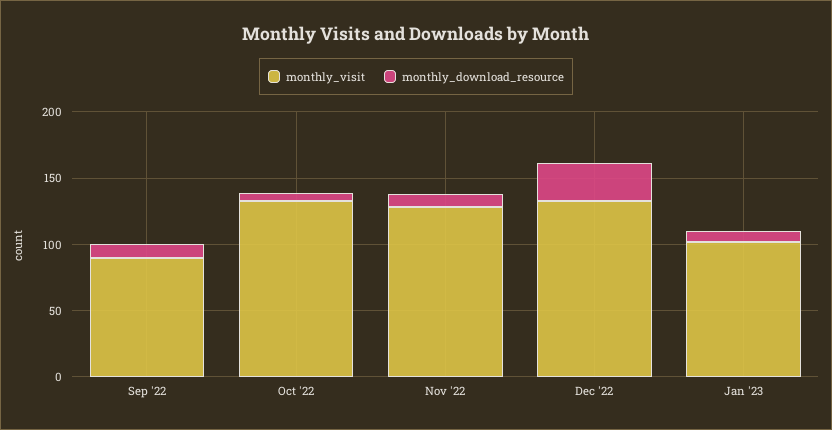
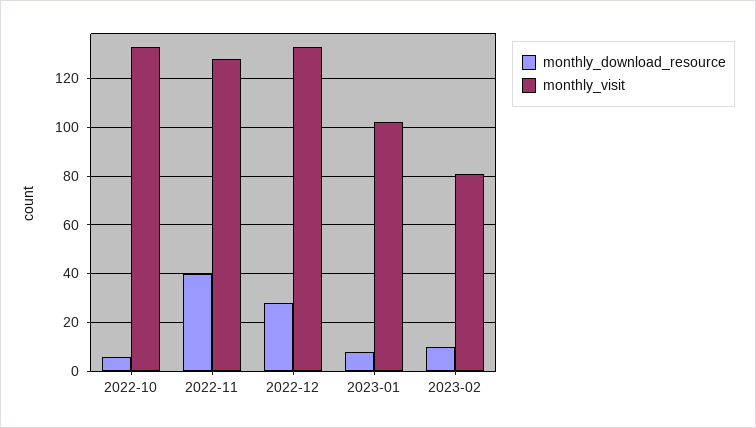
monthly_visit, Sep '22: 90 -> none
monthly_download_resource, Sep '22: 10 -> none
monthly_download_resource, Nov '22: 10 -> 40
monthly_download_resource, 2023-02: none -> 10
monthly_visit, 2023-02: none -> 80

